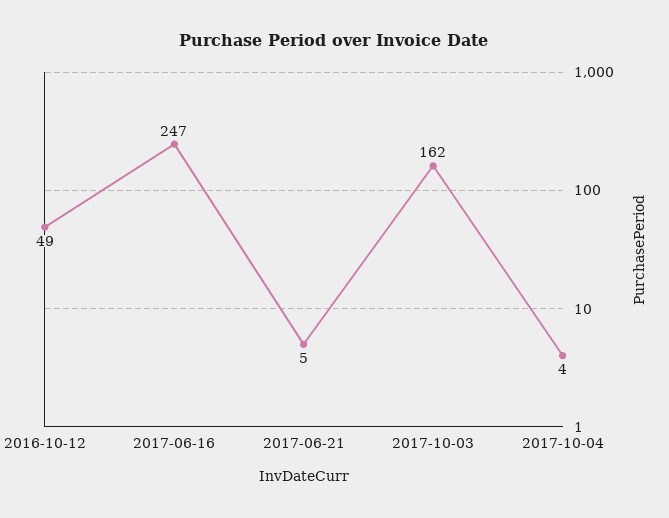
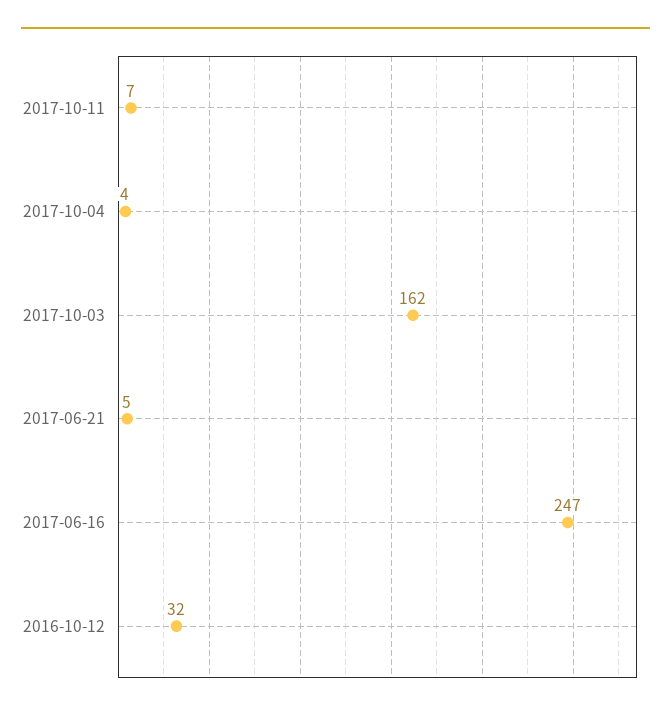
2016-10-12: 49 -> 32
2017-10-11: none -> 7

